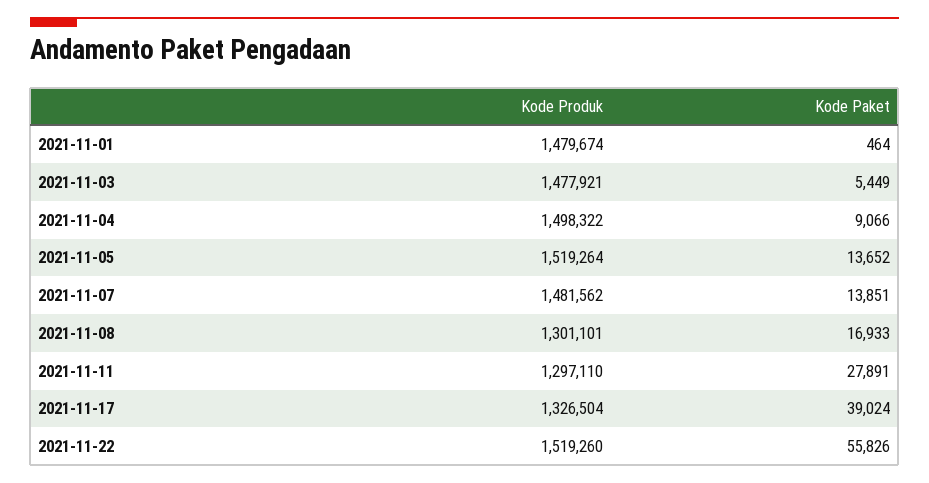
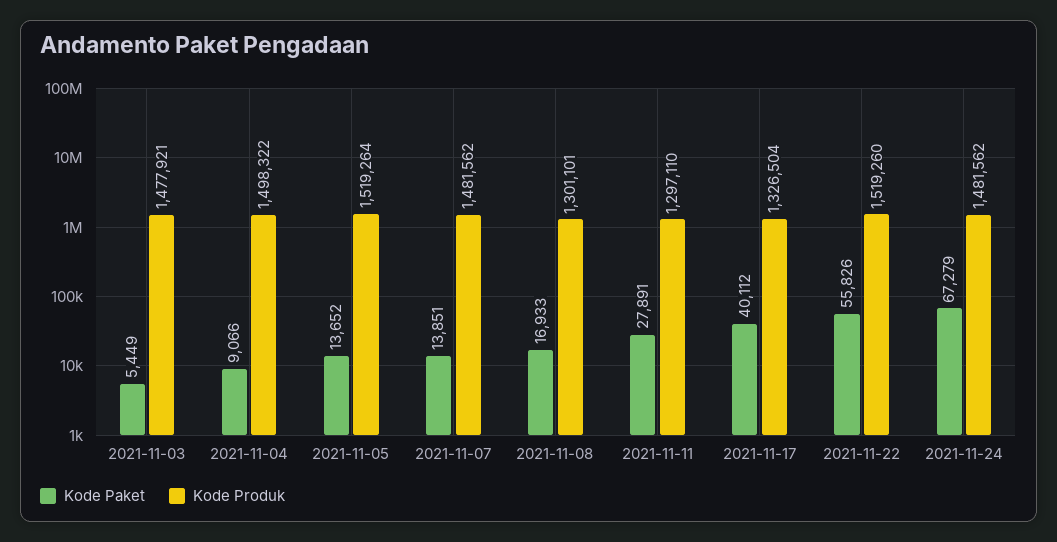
Kode Produk, 2021-11-01: 1479674 -> none
Kode Paket, 2021-11-01: 464 -> none
Kode Paket, 2021-11-17: 39024 -> 40112
Kode Paket, 2021-11-24: none -> 67279
Kode Produk, 2021-11-24: none -> 1481562

